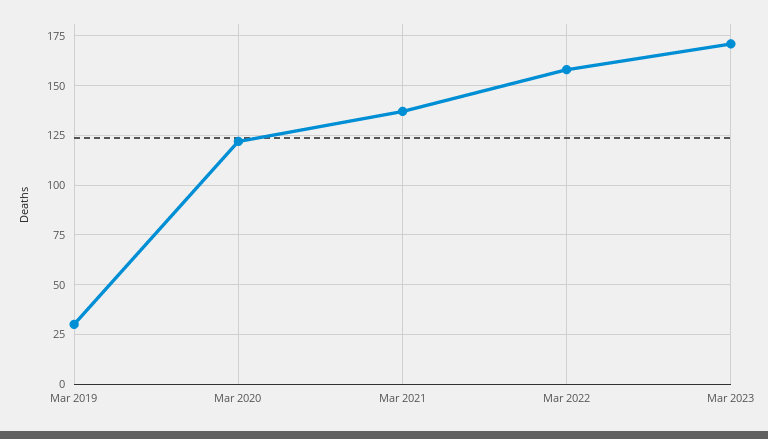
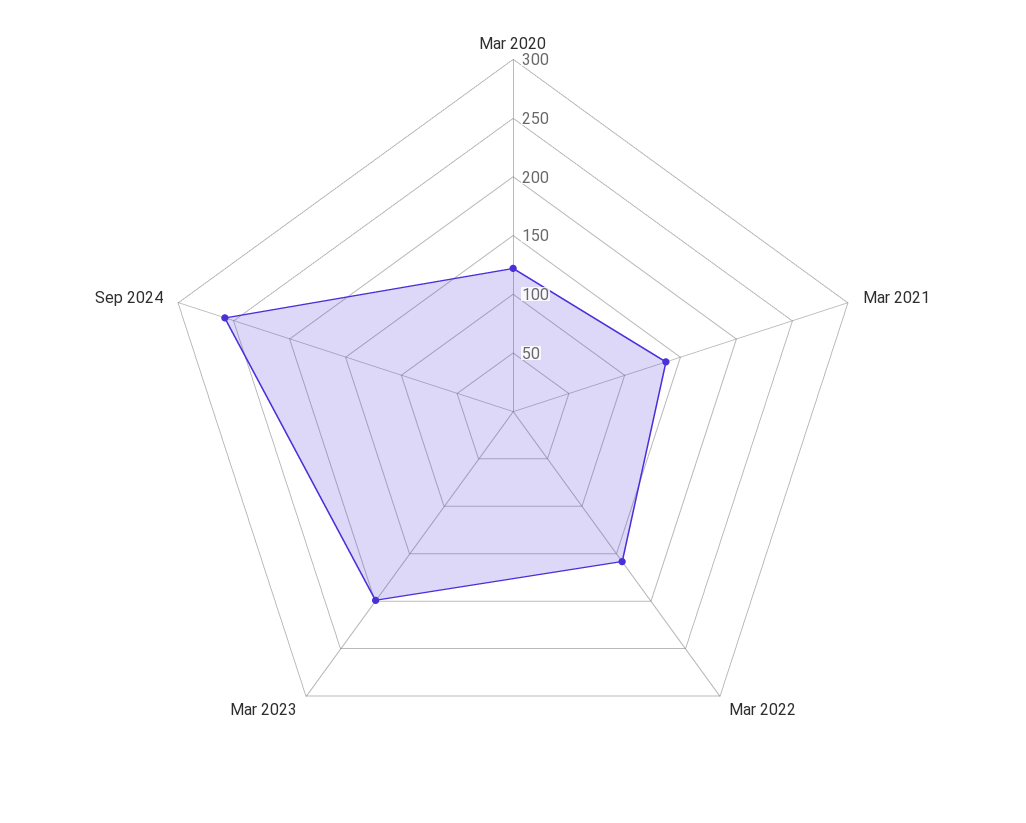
Mar 2019: 30 -> none
Mar 2023: 170 -> 200
Sep 2024: none -> 260

